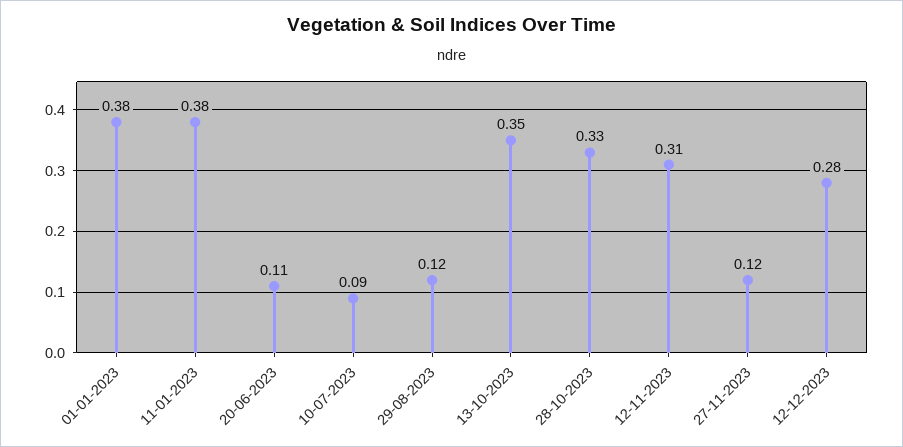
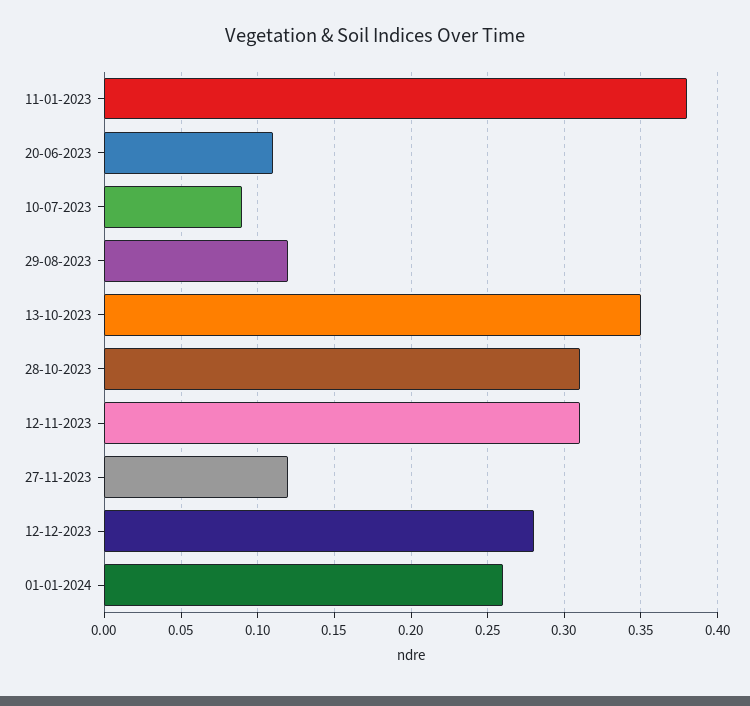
01-01-2023: 0.38 -> none
28-10-2023: 0.33 -> 0.31
01-01-2024: none -> 0.26

